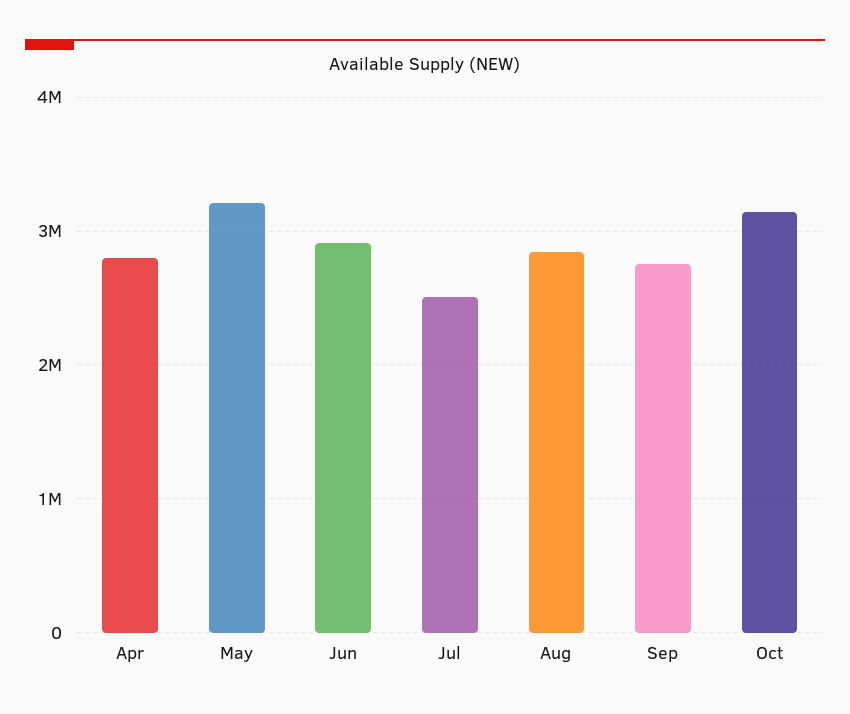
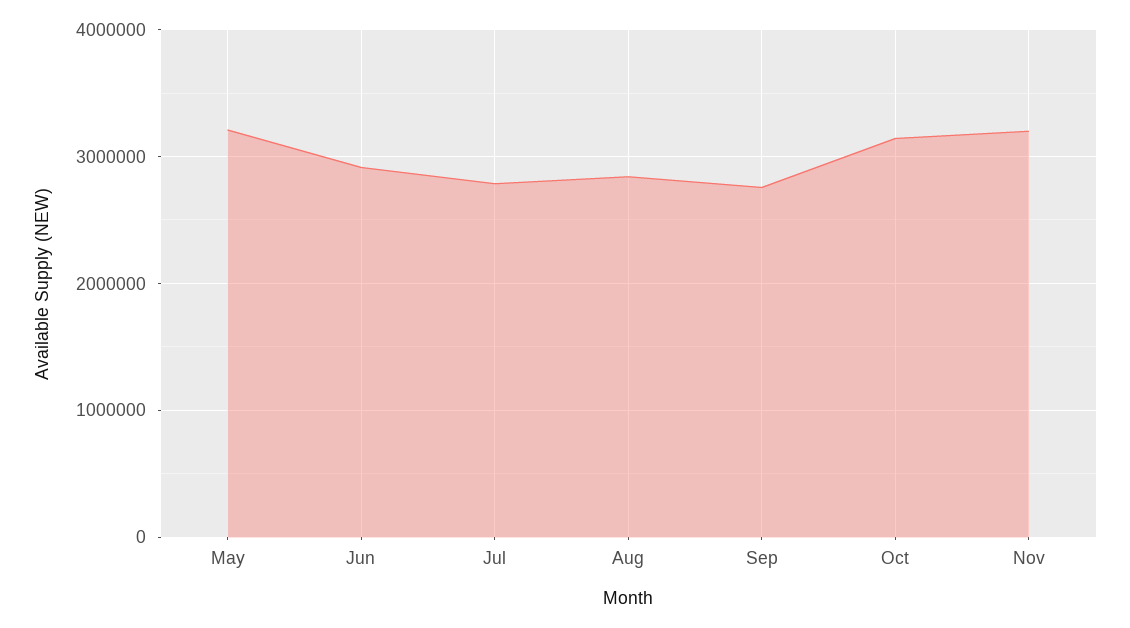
Apr: 2800000 -> none
Jul: 2500000 -> 2800000
Nov: none -> 3200000

